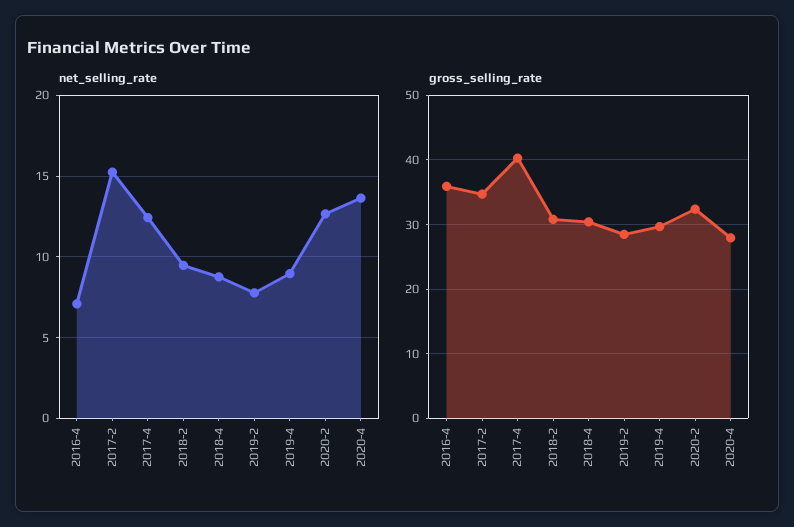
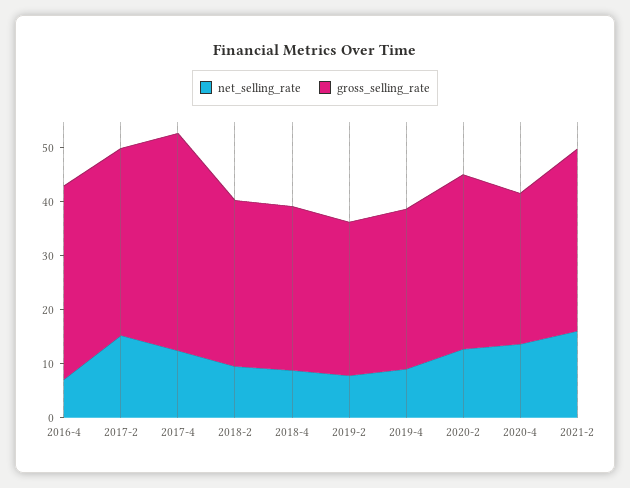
net_selling_rate, 2021-2: none -> 16
gross_selling_rate, 2021-2: none -> 34

